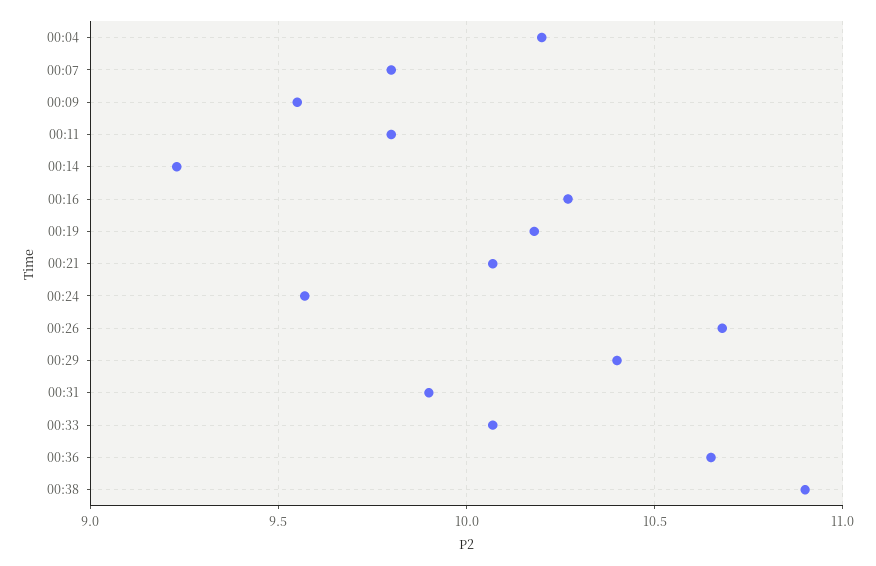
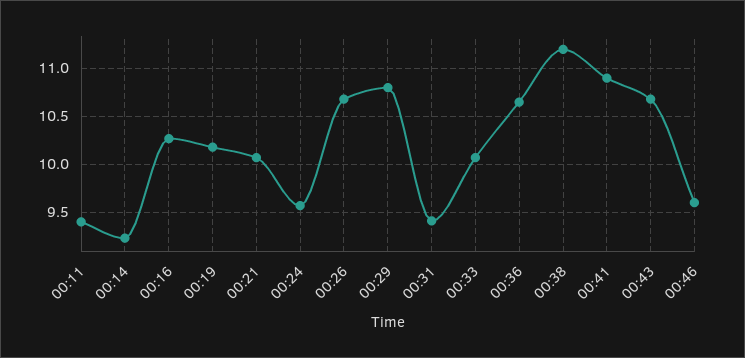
00:04: 10.2 -> none
00:07: 9.8 -> none
00:09: 9.55 -> none
00:11: 9.8 -> 9.4
00:29: 10.4 -> 10.8
00:31: 9.9 -> 9.4
00:38: 10.9 -> 11.2
00:41: none -> 10.9
00:43: none -> 10.7
00:46: none -> 9.6

